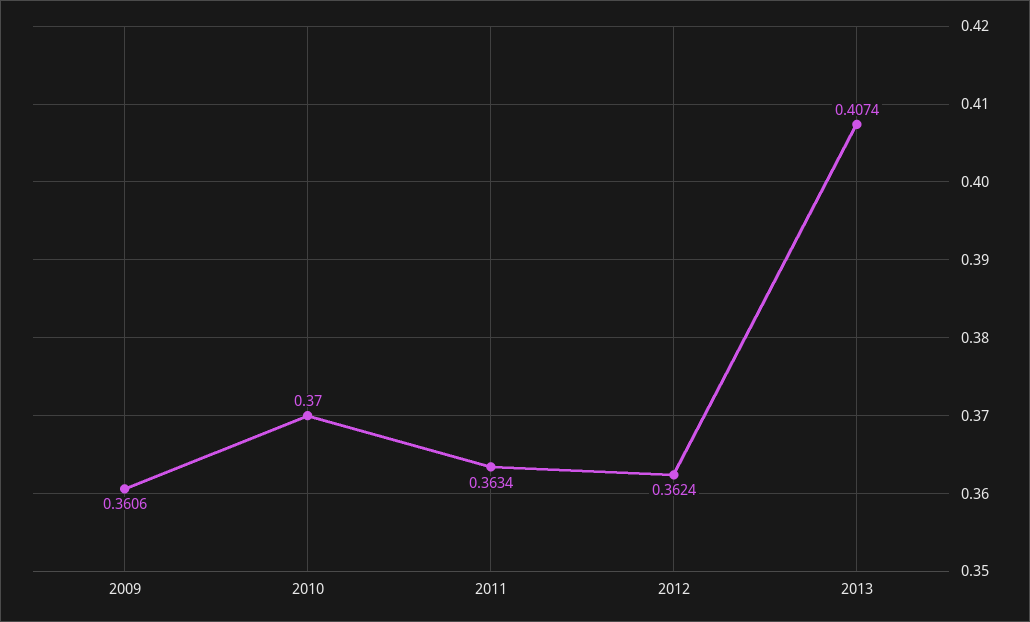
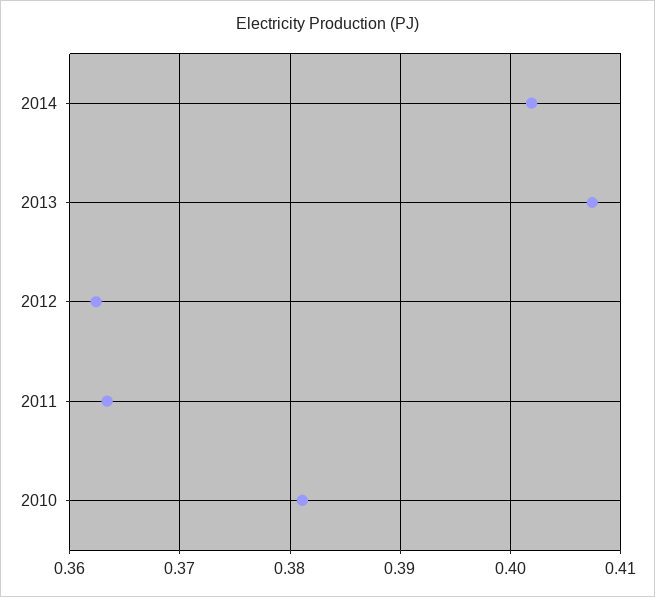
2009: 0.3606 -> none
2010: 0.37 -> 0.381
2014: none -> 0.402

